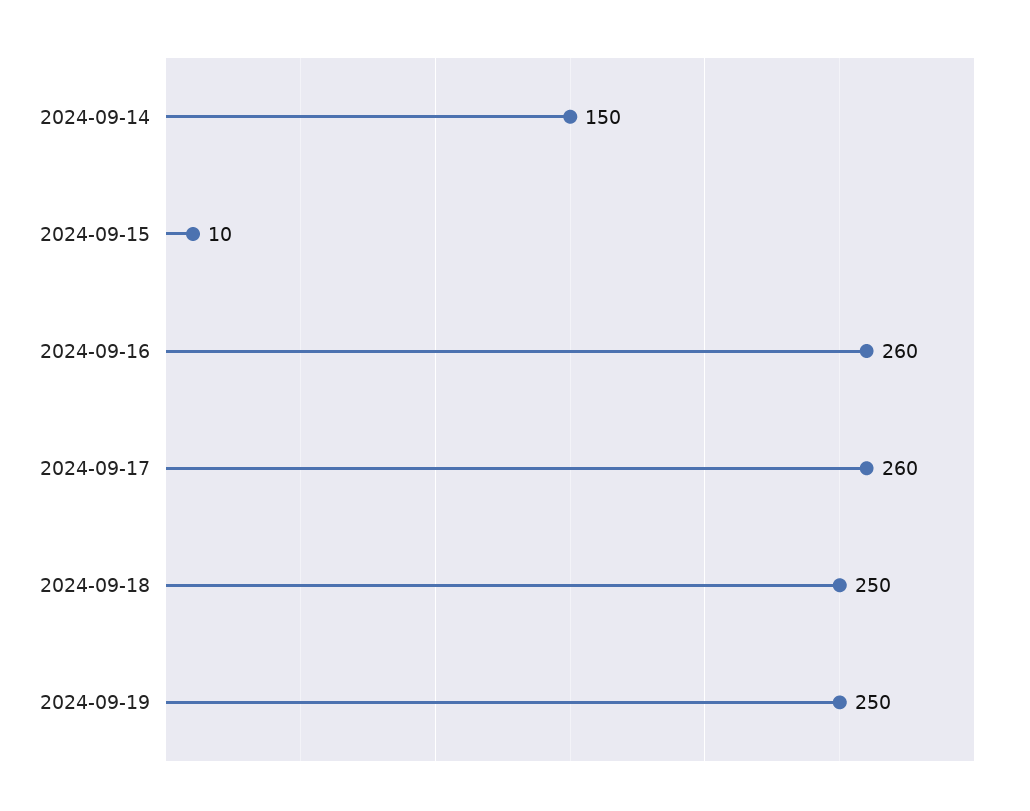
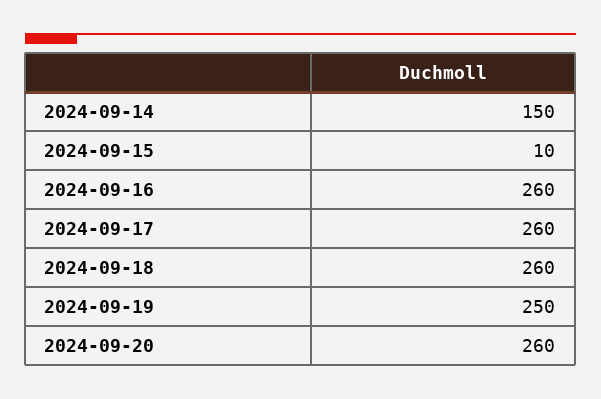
2024-09-18: 250 -> 260
2024-09-20: none -> 260

